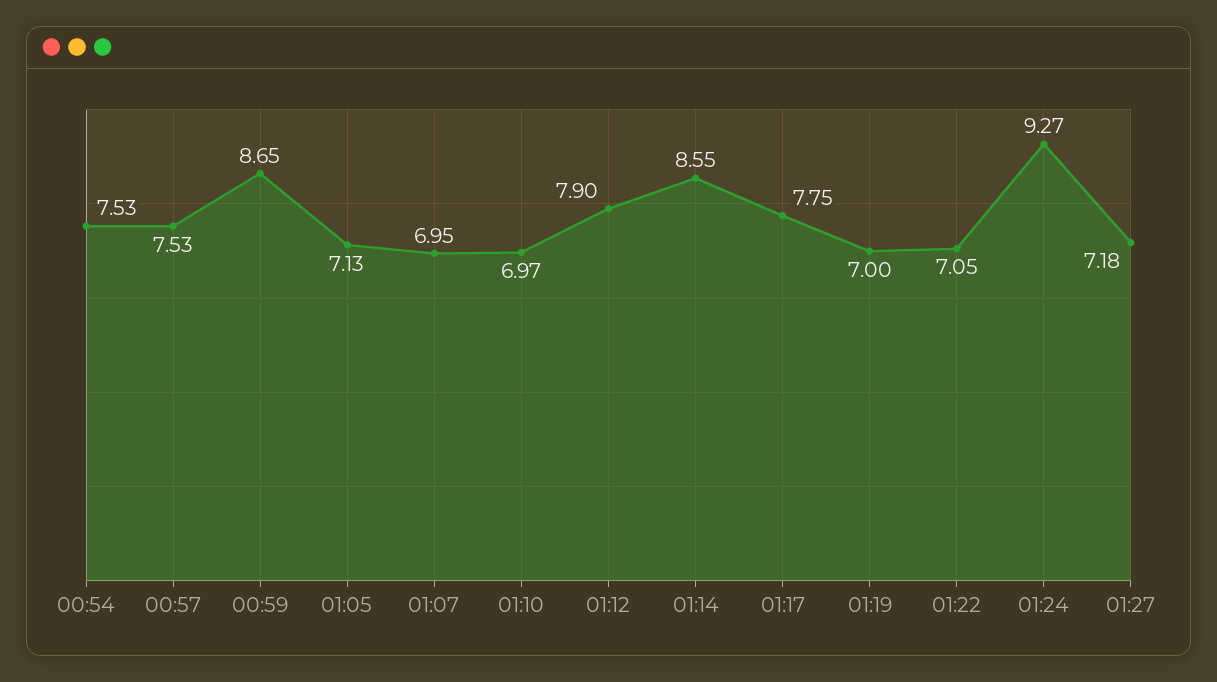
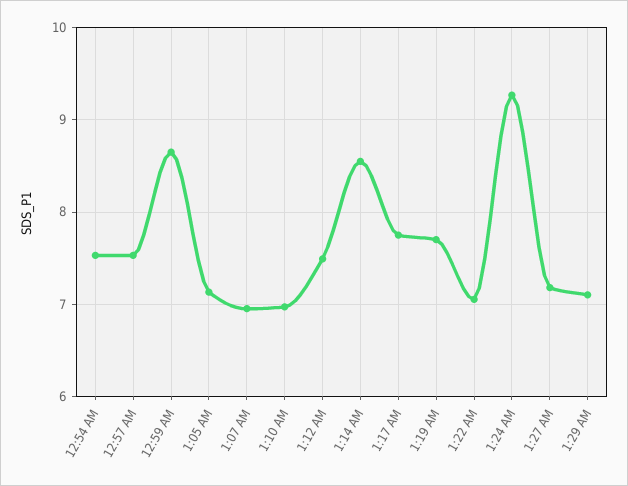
01:12: 7.9 -> 7.5
01:19: 7 -> 7.7
1:29 AM: none -> 7.1

